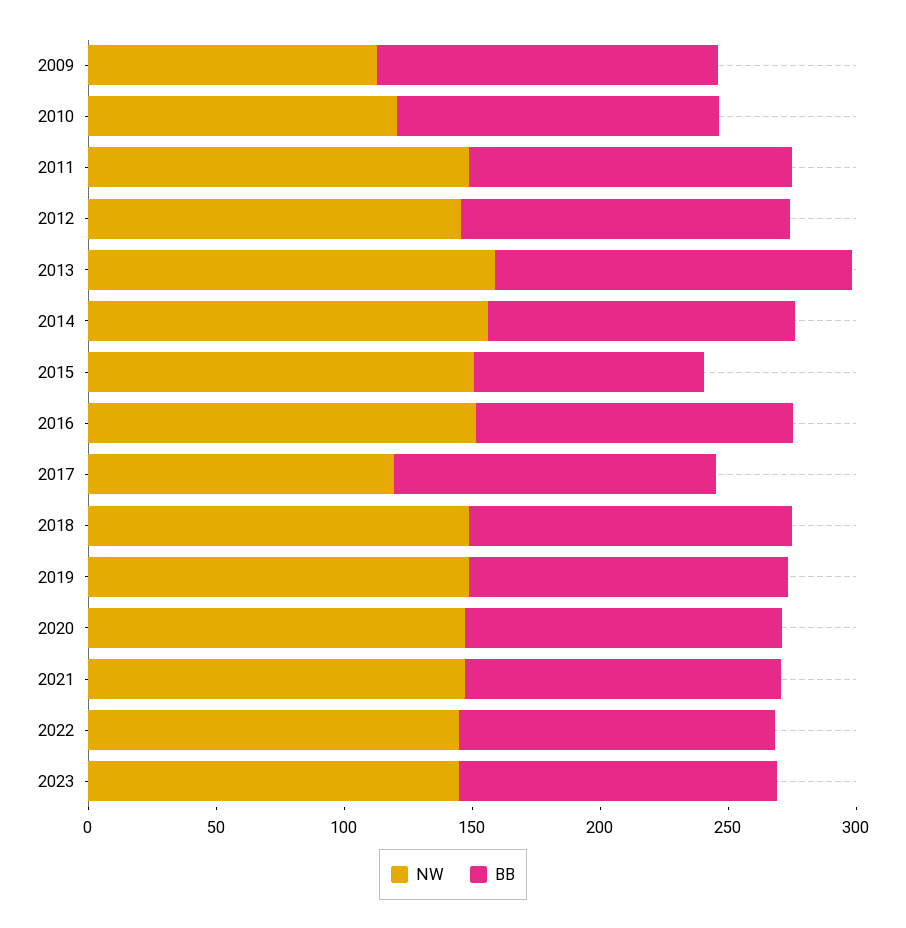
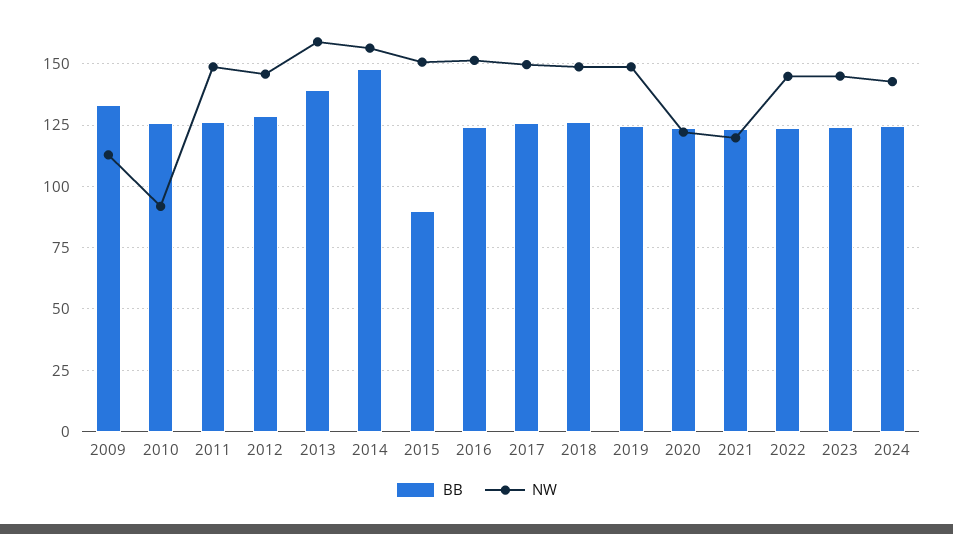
NW, 2010: 120 -> 92.5
BB, 2014: 120 -> 147.5
NW, 2017: 120 -> 150
NW, 2020: 150 -> 122.5
NW, 2021: 150 -> 120
BB, 2024: none -> 125
NW, 2024: none -> 142.5

